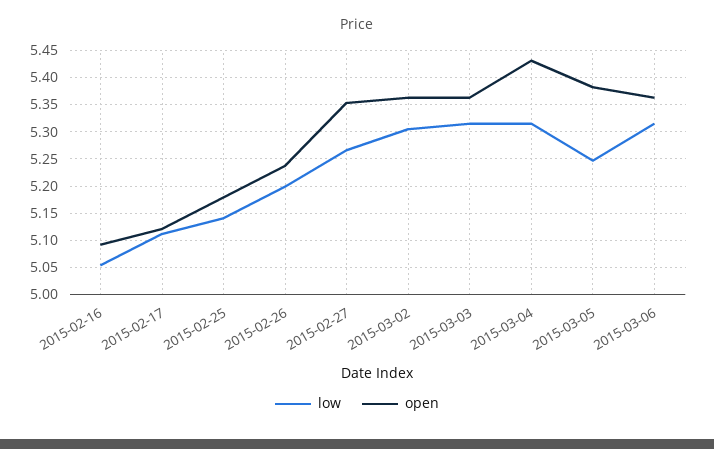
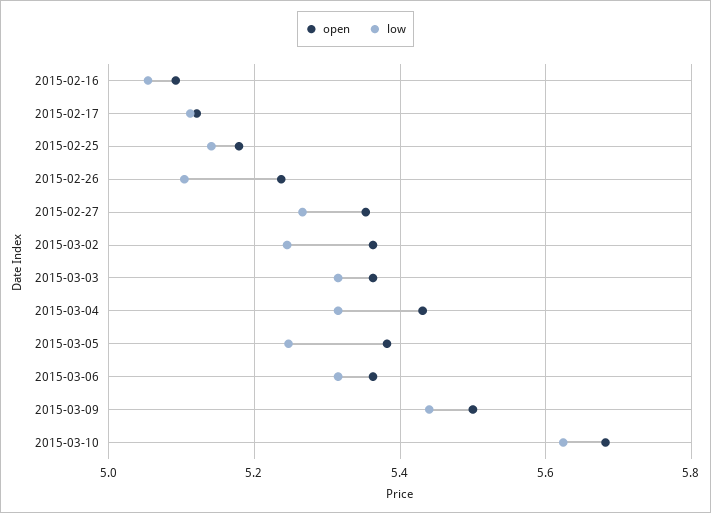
low, 2015-02-26: 5.2 -> 5.1
low, 2015-03-02: 5.3 -> 5.24
open, 2015-03-09: none -> 5.5
low, 2015-03-09: none -> 5.44
open, 2015-03-10: none -> 5.68
low, 2015-03-10: none -> 5.62

